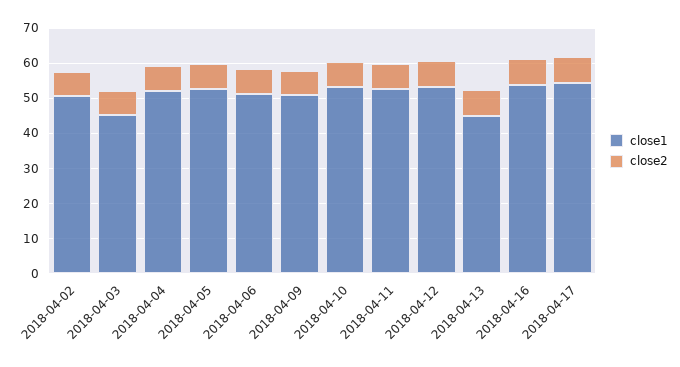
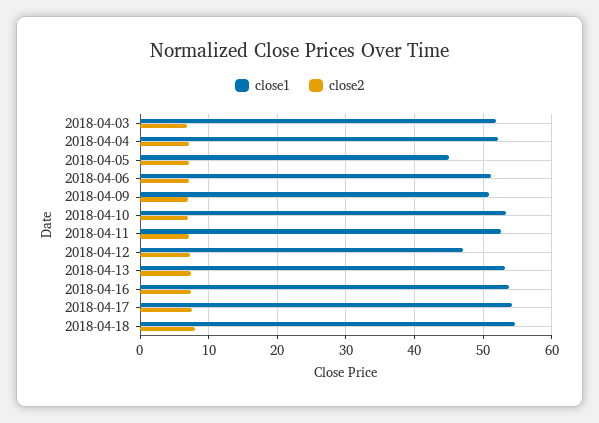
close1, 2018-04-02: 50 -> none
close2, 2018-04-02: 7.5 -> none
close1, 2018-04-03: 45 -> 52
close1, 2018-04-05: 52.5 -> 45
close1, 2018-04-12: 52.5 -> 47
close1, 2018-04-13: 45 -> 53
close1, 2018-04-18: none -> 55
close2, 2018-04-18: none -> 8

